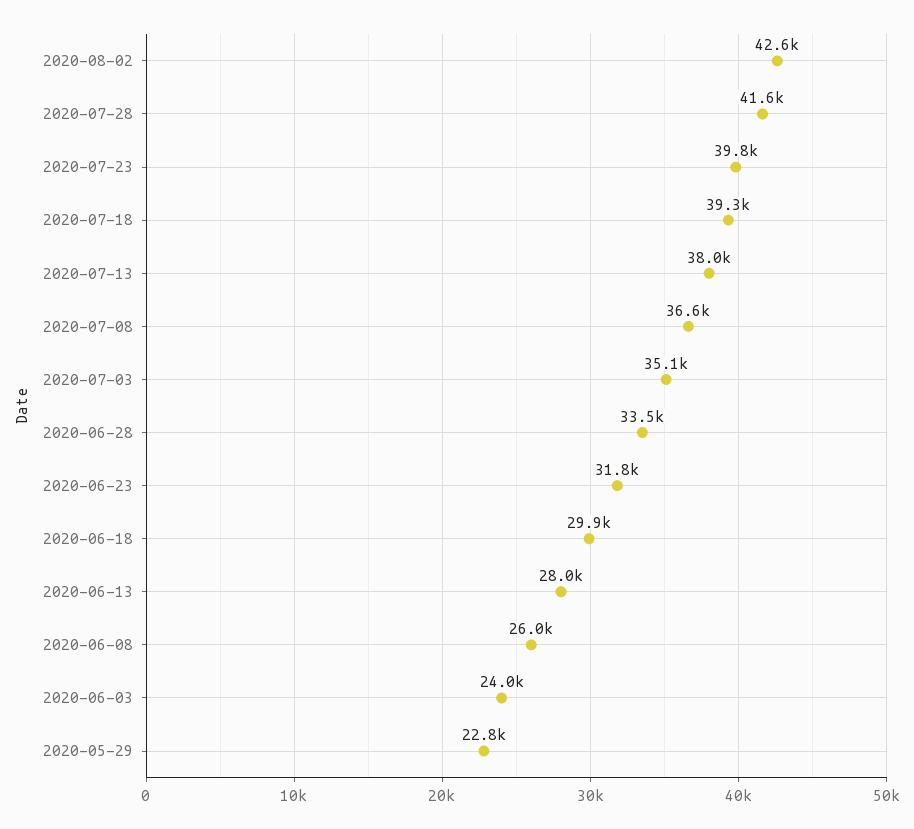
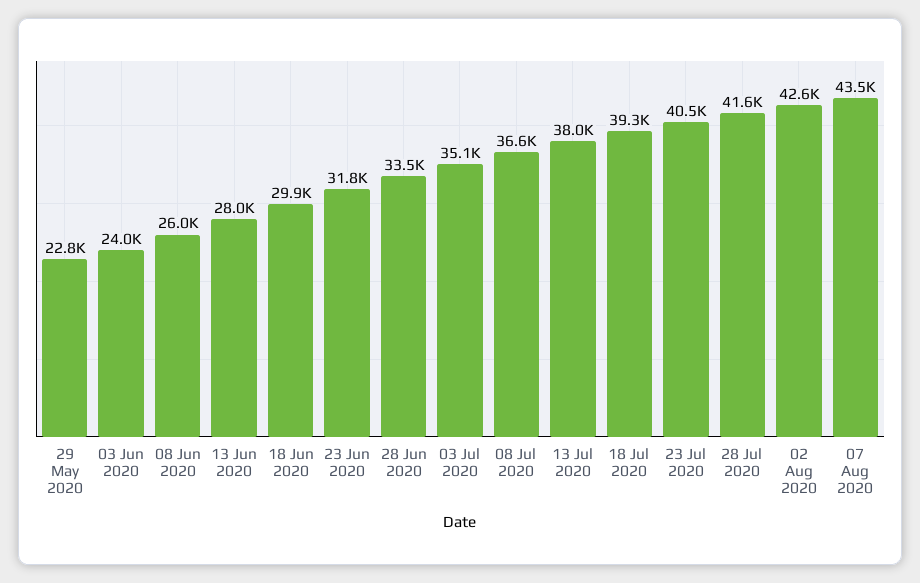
2020-07-23: 39800 -> 40500
07 Aug 2020: none -> 43500

